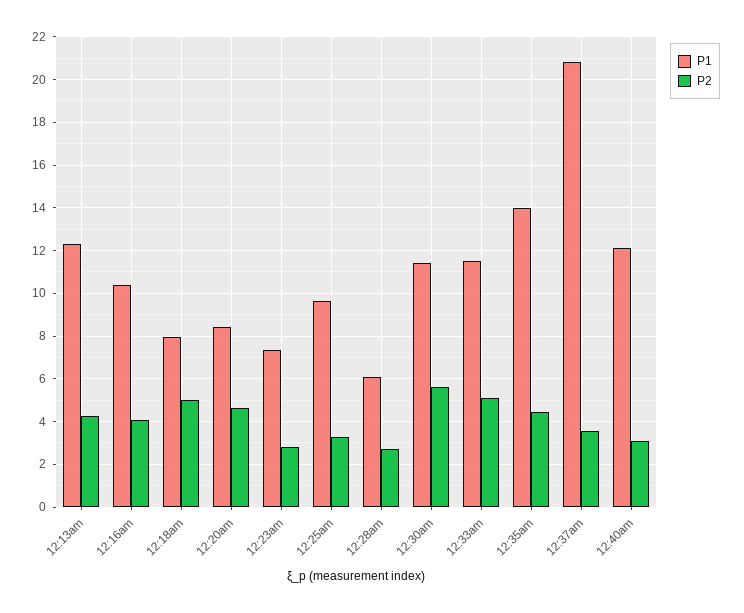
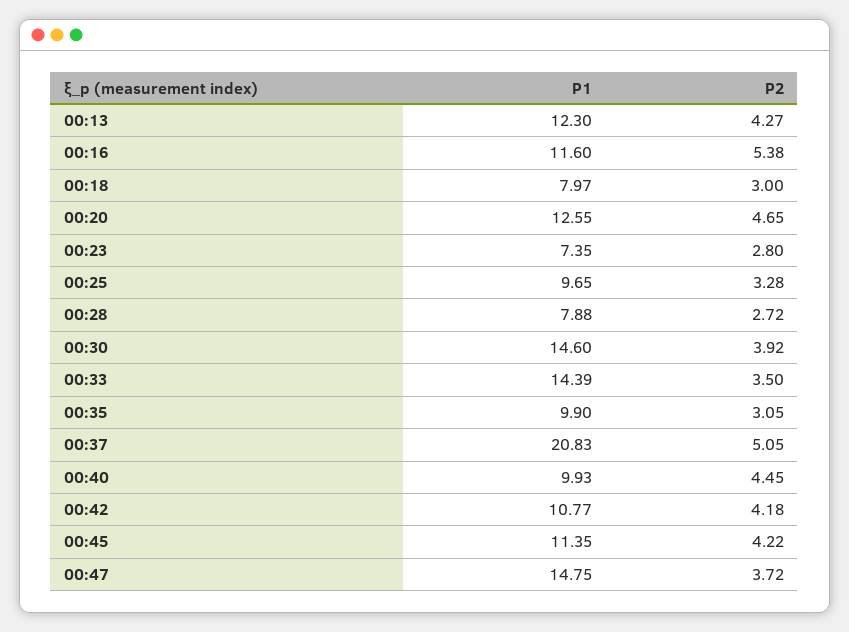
P1, 12:16am: 10.5 -> 11.6
P2, 12:16am: 4 -> 5.38
P2, 12:18am: 5 -> 3
P1, 12:20am: 8.5 -> 12.55
P1, 12:28am: 6 -> 7.88
P1, 12:30am: 11.5 -> 14.6
P2, 12:30am: 5.5 -> 3.92
P1, 12:33am: 11.5 -> 14.39
P2, 12:33am: 5 -> 3.5
P1, 12:35am: 14 -> 9.9
P2, 12:35am: 4.5 -> 3.05
P2, 12:37am: 3.5 -> 5.05
P1, 12:40am: 12 -> 9.93
P2, 12:40am: 3 -> 4.45
P1, 00:42: none -> 10.77
P2, 00:42: none -> 4.18
P1, 00:45: none -> 11.35
P2, 00:45: none -> 4.22
P1, 00:47: none -> 14.75
P2, 00:47: none -> 3.72

